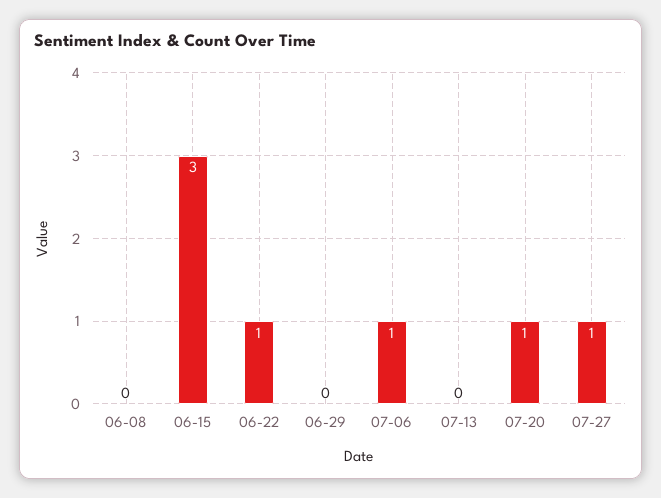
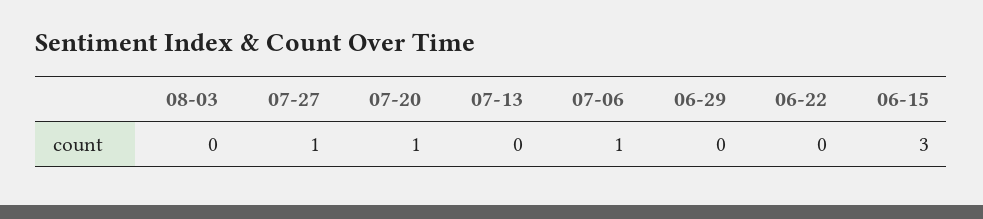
06-08: 0 -> none
06-22: 1 -> 0
08-03: none -> 0

